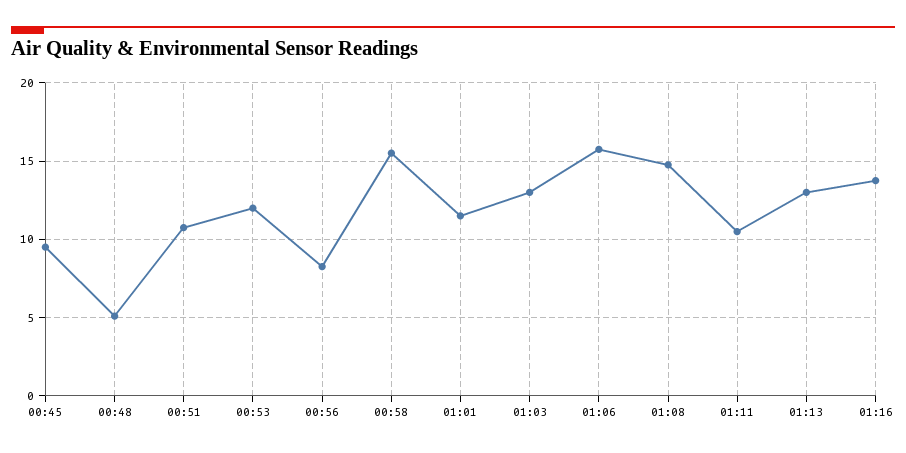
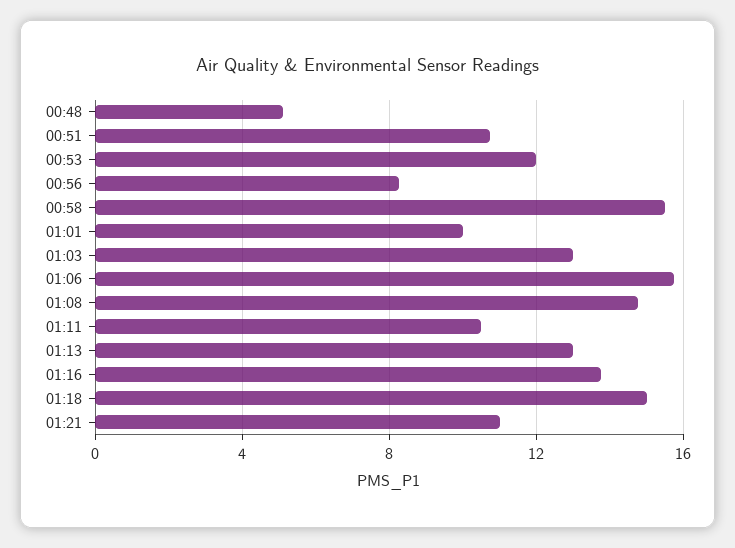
00:45: 9.5 -> none
01:01: 11.5 -> 10
01:18: none -> 15
01:21: none -> 11

